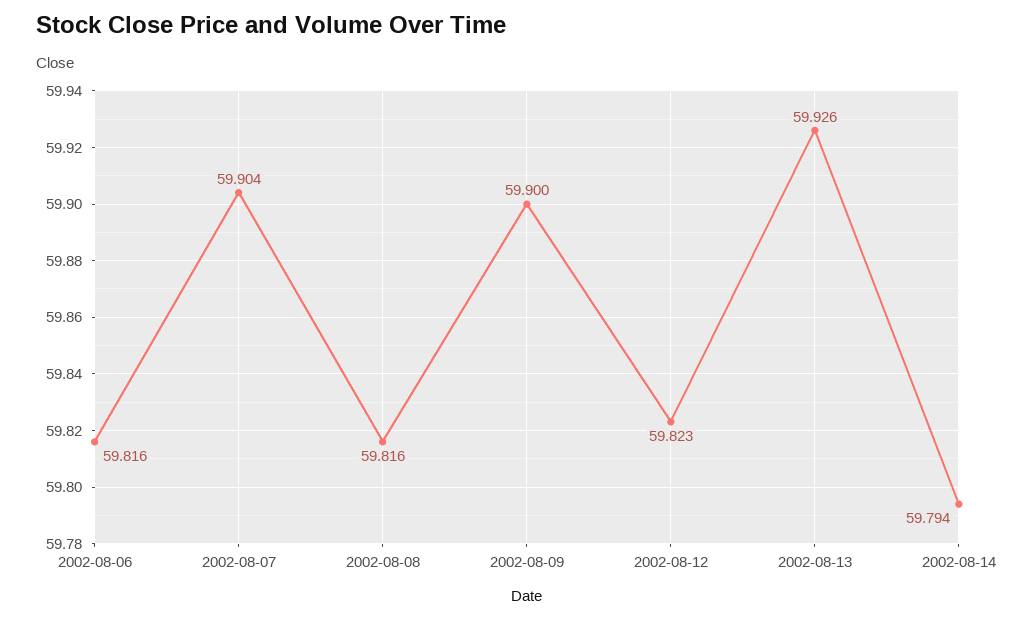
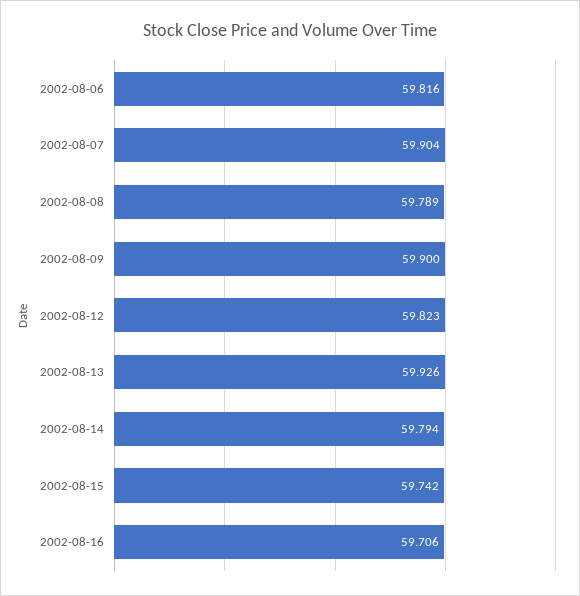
2002-08-08: 59.816 -> 59.789
2002-08-15: none -> 59.742
2002-08-16: none -> 59.706

